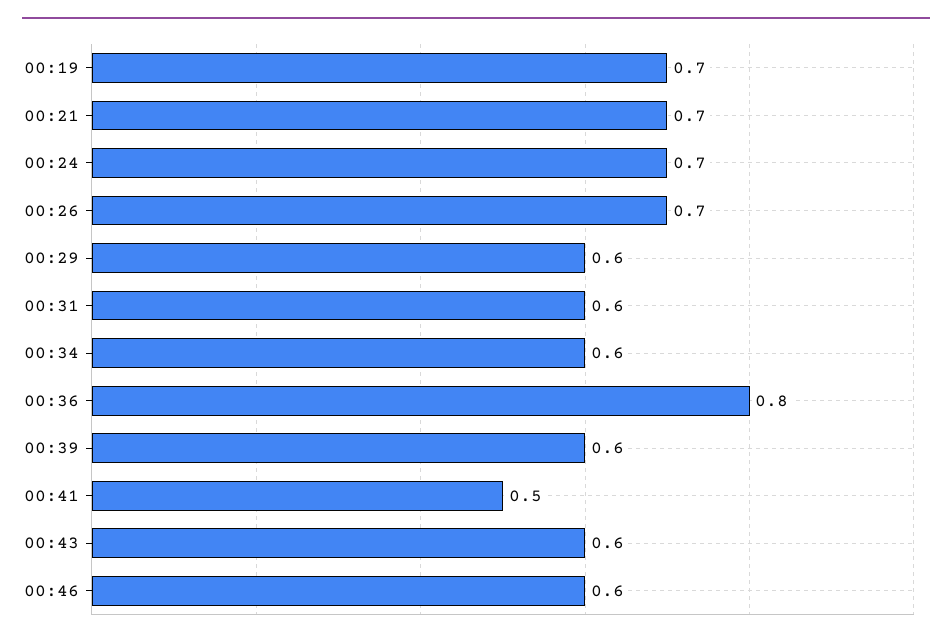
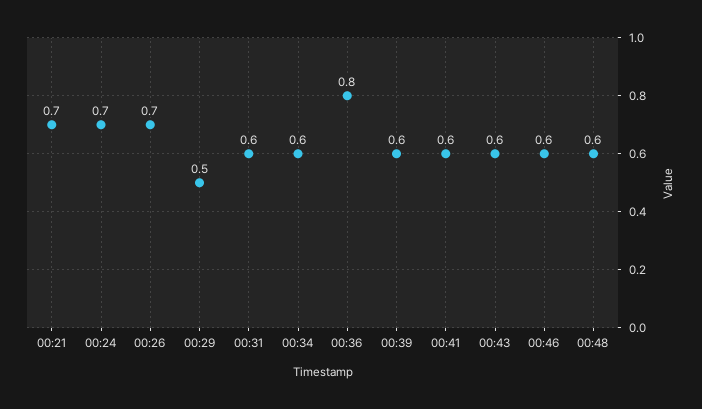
00:19: 0.7 -> none
00:29: 0.6 -> 0.5
00:41: 0.5 -> 0.6
00:48: none -> 0.6

